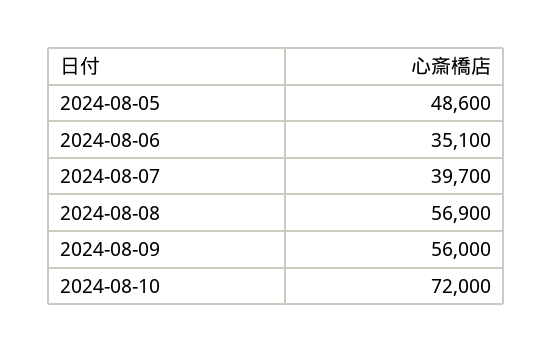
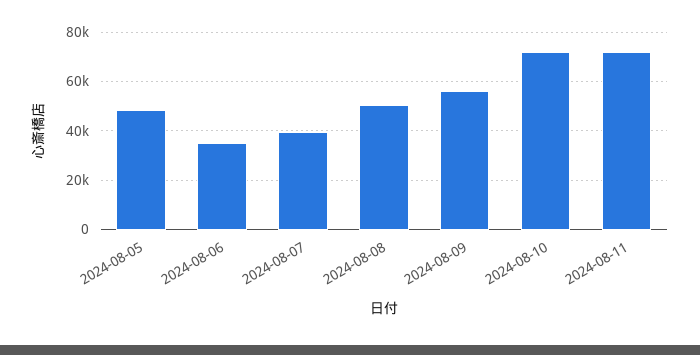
2024-08-08: 56900 -> 50000
2024-08-11: none -> 72500

